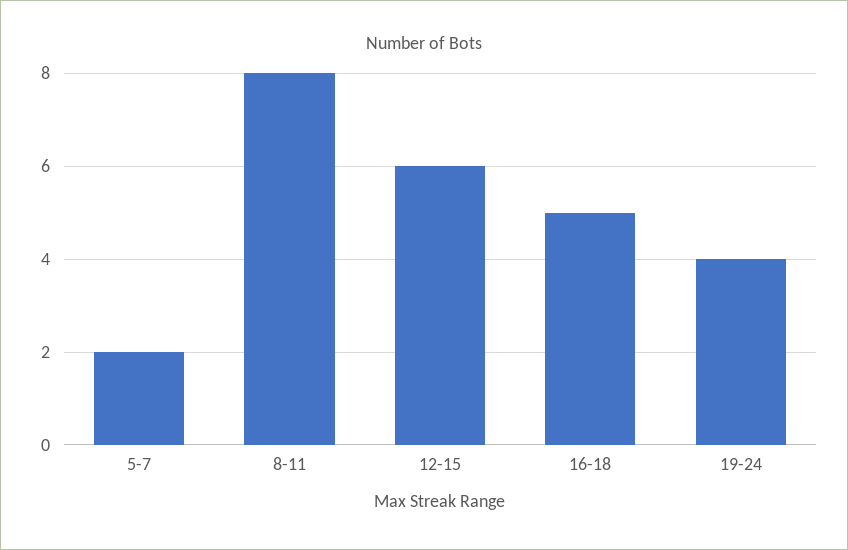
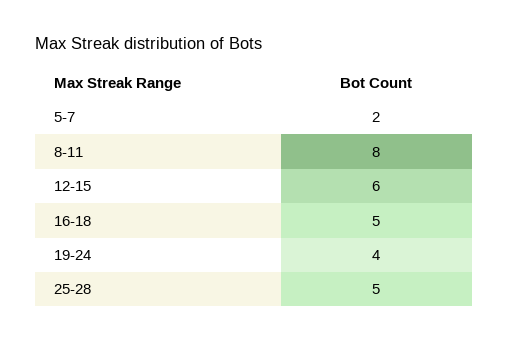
25-28: none -> 5

